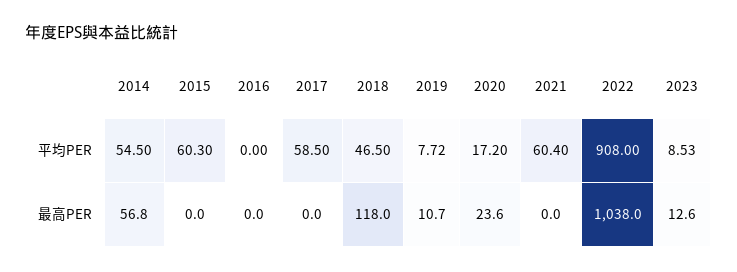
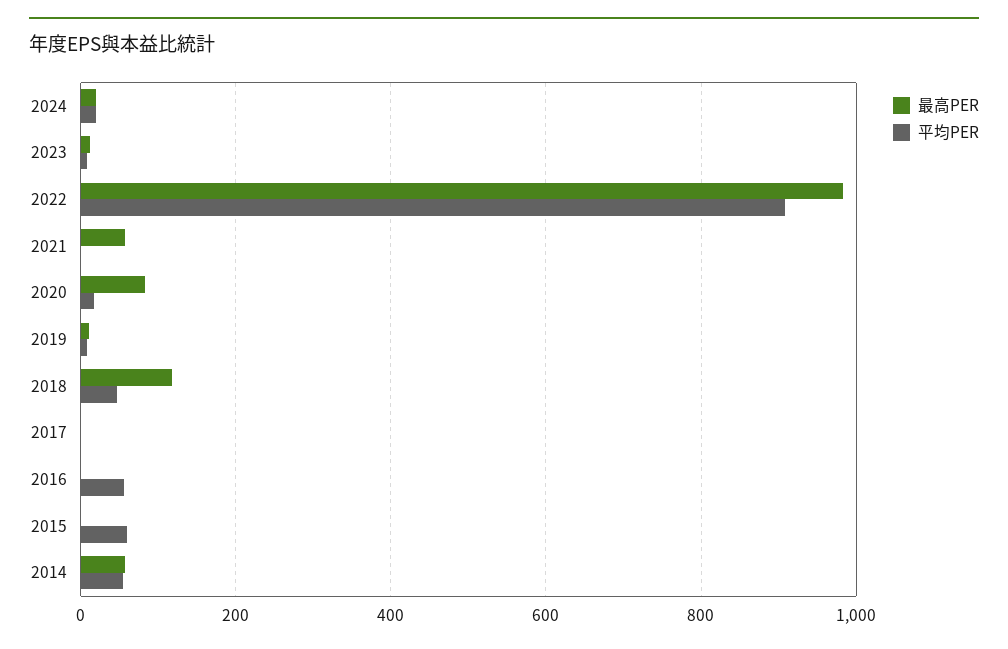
平均PER, 2016: 0 -> 60
平均PER, 2017: 58.5 -> 0
平均PER, 2021: 60.4 -> 0
最高PER, 2020: 23.6 -> 80
最高PER, 2021: 0 -> 60
最高PER, 2022: 1038 -> 980
最高PER, 2024: none -> 20
平均PER, 2024: none -> 20

